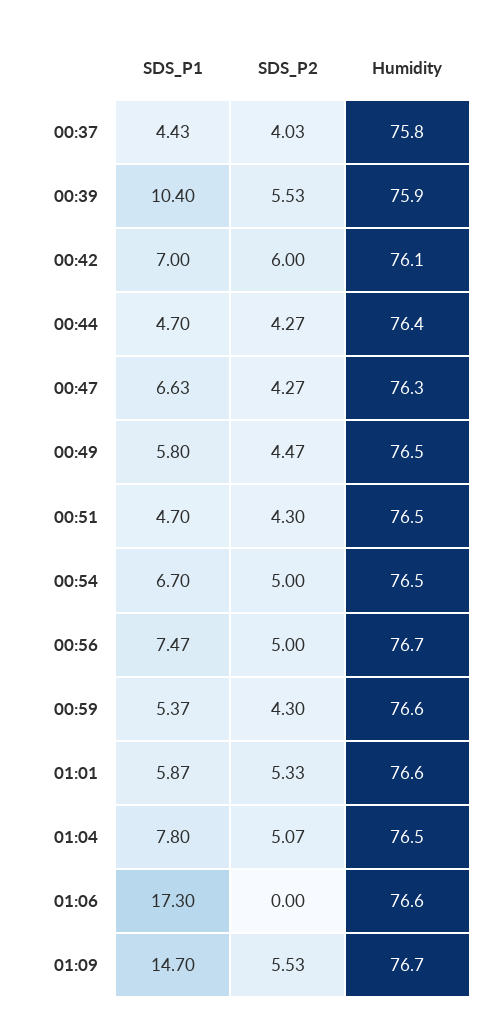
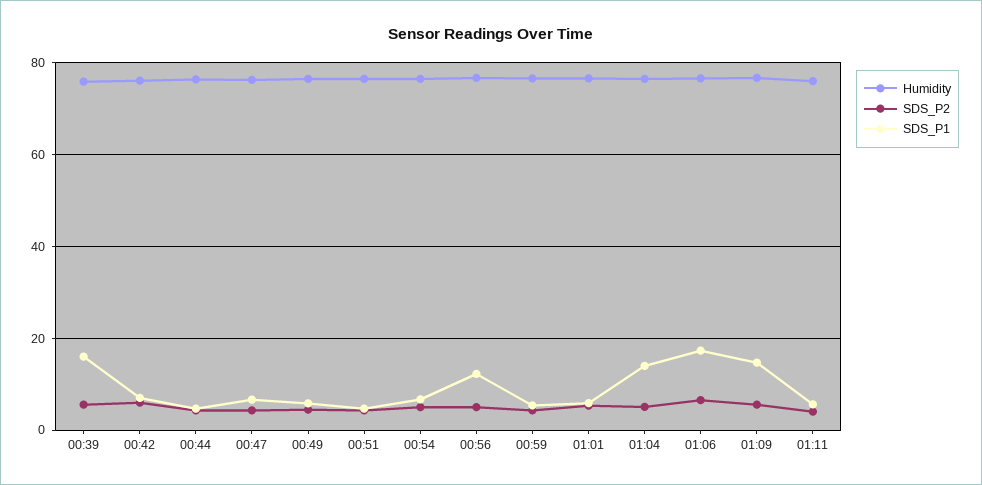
SDS_P1, 00:37: 4.43 -> none
SDS_P2, 00:37: 4.03 -> none
Humidity, 00:37: 75.8 -> none
SDS_P1, 00:39: 10.4 -> 16
SDS_P1, 00:56: 7.47 -> 12
SDS_P1, 01:04: 7.8 -> 14
SDS_P2, 01:06: 0 -> 6
Humidity, 01:11: none -> 76
SDS_P2, 01:11: none -> 4
SDS_P1, 01:11: none -> 6

